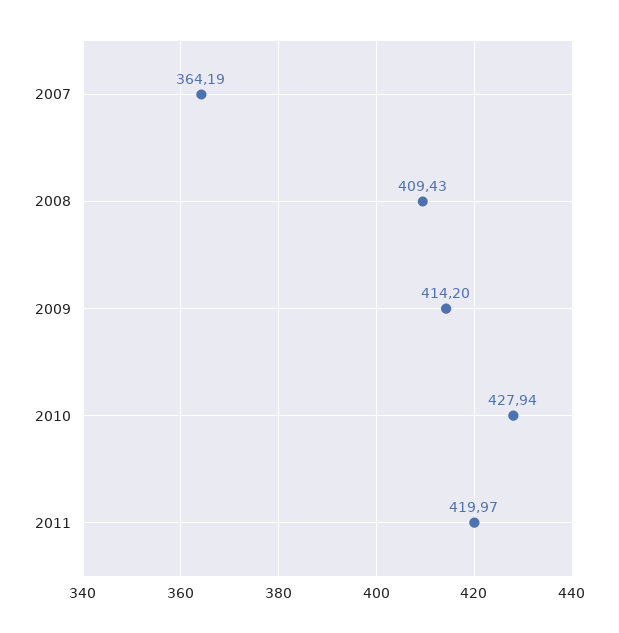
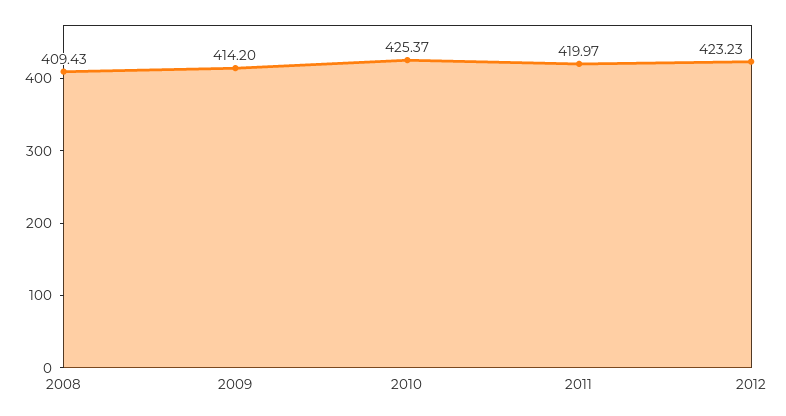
2007: 364.19 -> none
2010: 427.94 -> 425.37
2012: none -> 423.23

